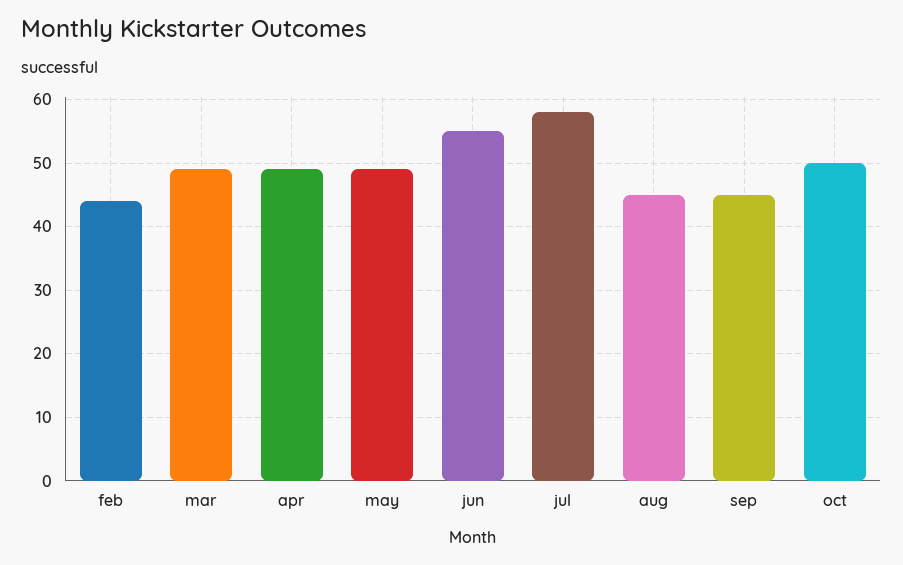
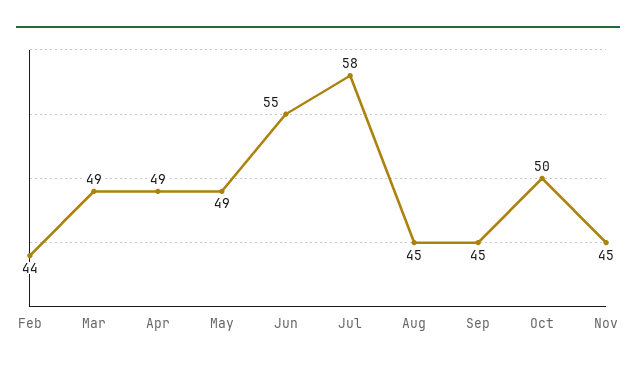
Nov: none -> 45

